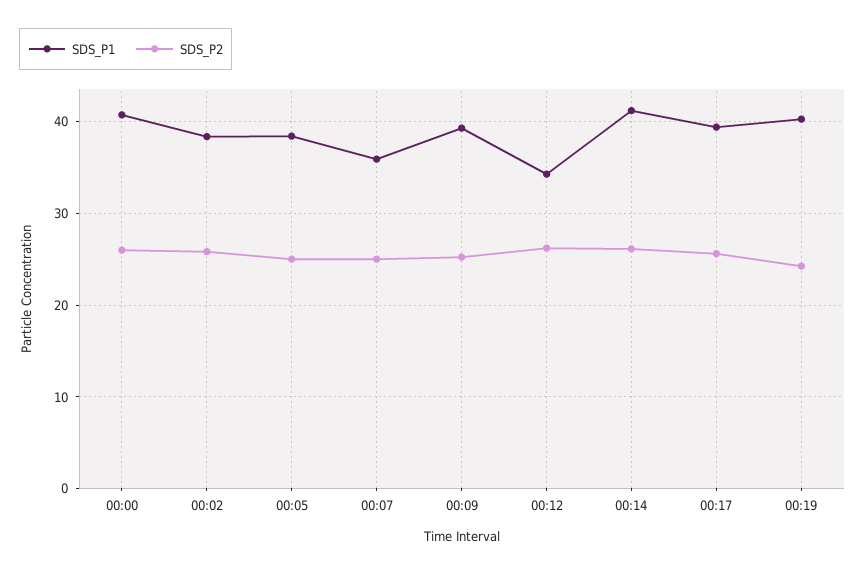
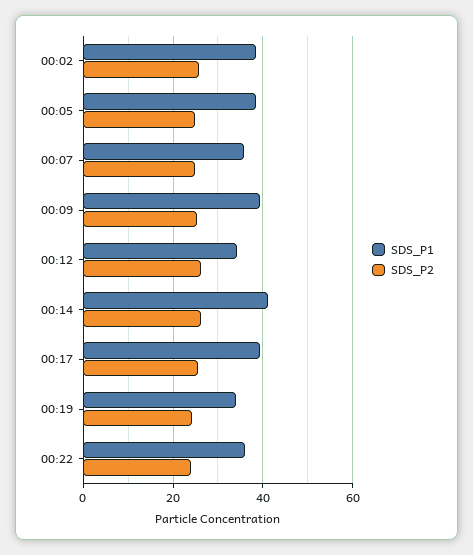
SDS_P1, 00:00: 41 -> none
SDS_P2, 00:00: 26 -> none
SDS_P1, 00:19: 40 -> 34
SDS_P1, 00:22: none -> 36
SDS_P2, 00:22: none -> 24

